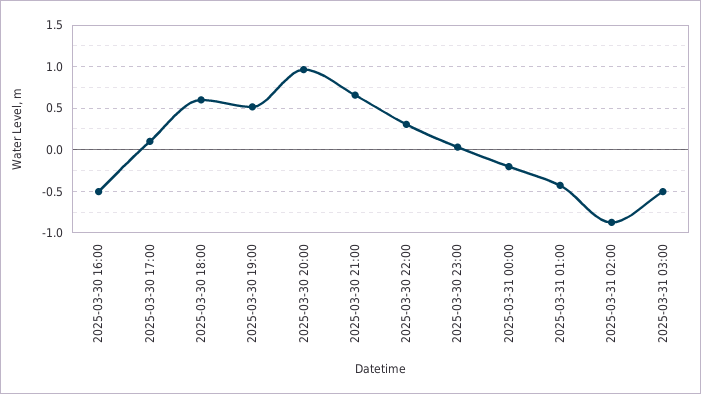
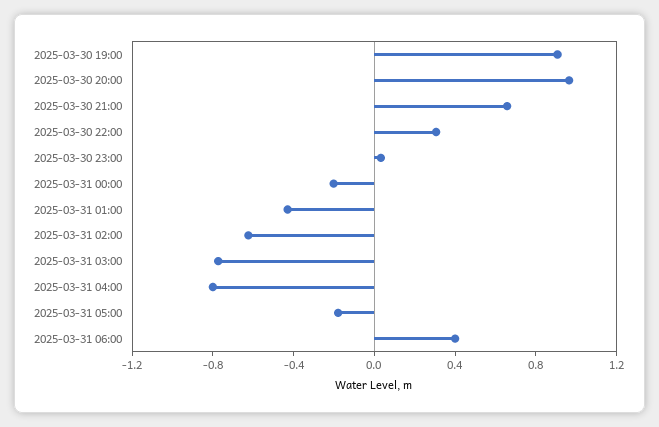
2025-03-30 16:00: -0.5 -> none
2025-03-30 17:00: 0.1 -> none
2025-03-30 18:00: 0.6 -> none
2025-03-30 19:00: 0.5 -> 0.9
2025-03-31 02:00: -0.9 -> -0.6
2025-03-31 03:00: -0.5 -> -0.8
2025-03-31 04:00: none -> -0.8
2025-03-31 05:00: none -> -0.2
2025-03-31 06:00: none -> 0.4

